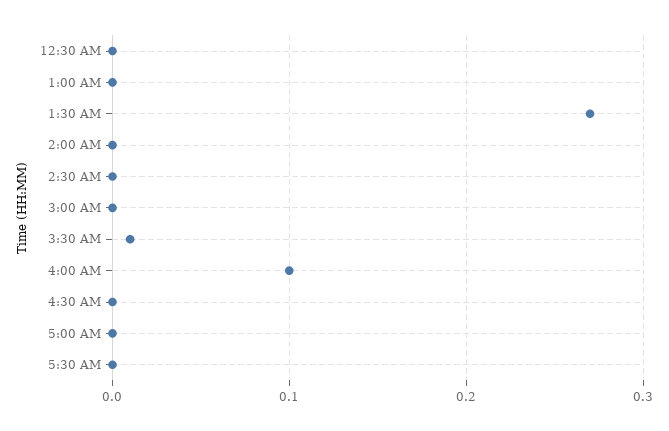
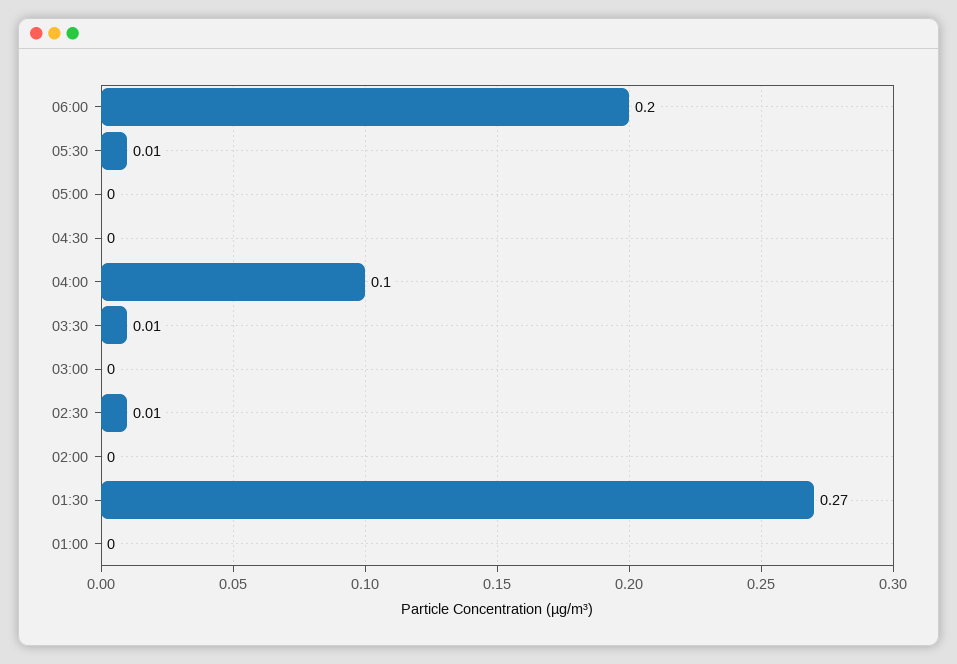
12:30 AM: 0 -> none
2:30 AM: 0 -> 0.01
5:30 AM: 0 -> 0.01
06:00: none -> 0.2

